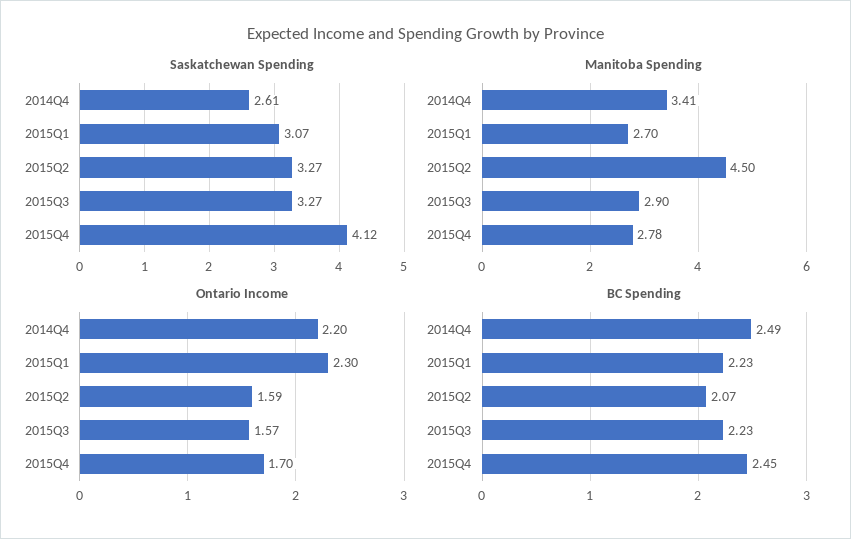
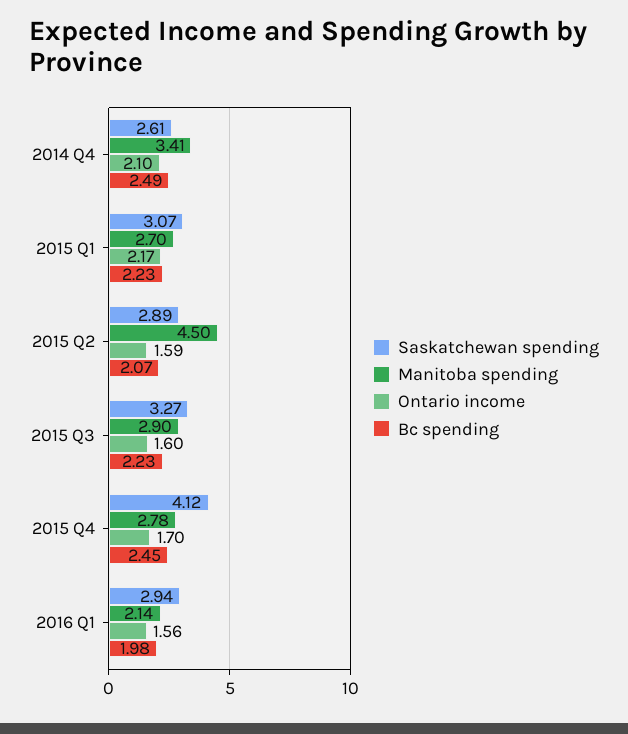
Saskatchewan Spending, 2015Q2: 3.27 -> 2.89
Ontario Income, 2014Q4: 2.2 -> 2.1
Ontario Income, 2015Q1: 2.3 -> 2.17
Ontario Income, 2015Q3: 1.57 -> 1.6
Saskatchewan Spending, 2016 Q1: none -> 2.94
Manitoba Spending, 2016 Q1: none -> 2.14
Ontario Income, 2016 Q1: none -> 1.56
BC Spending, 2016 Q1: none -> 1.98

